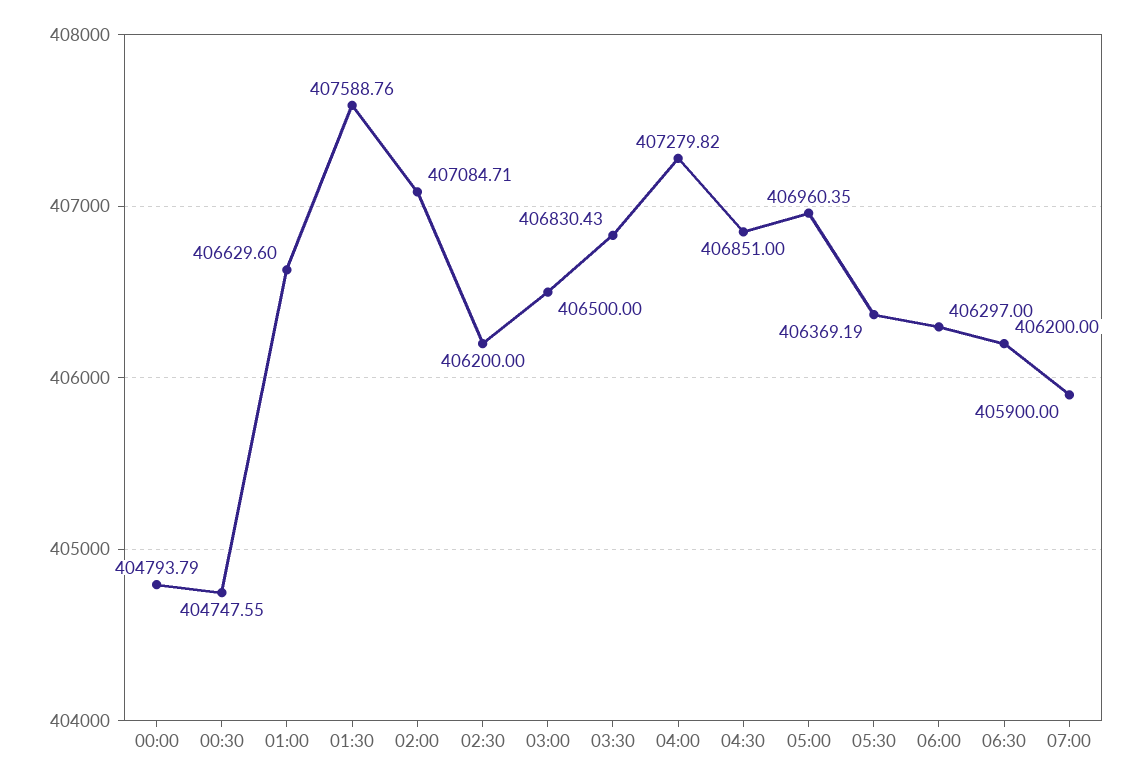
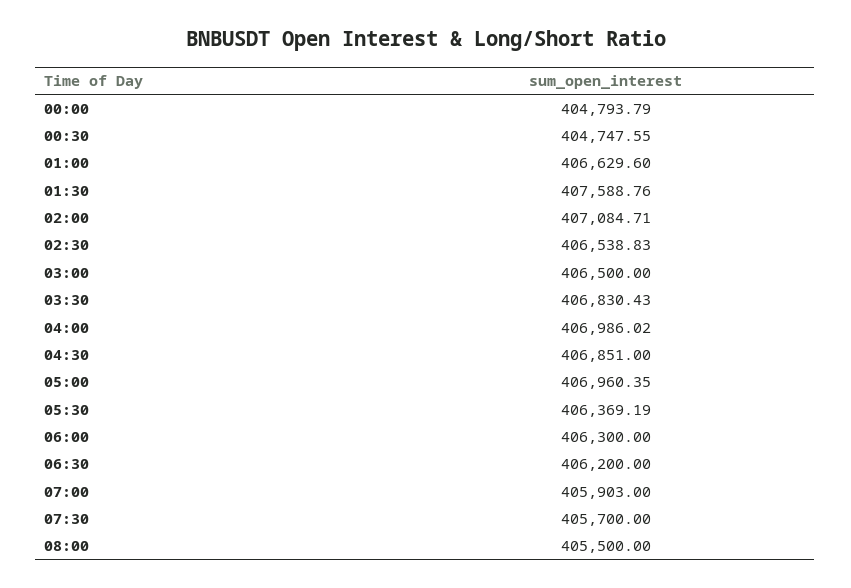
02:30: 406200 -> 406538.83
04:00: 407279.82 -> 406986.02
06:00: 406297 -> 406300
07:00: 405900 -> 405903
07:30: none -> 405700
08:00: none -> 405500

